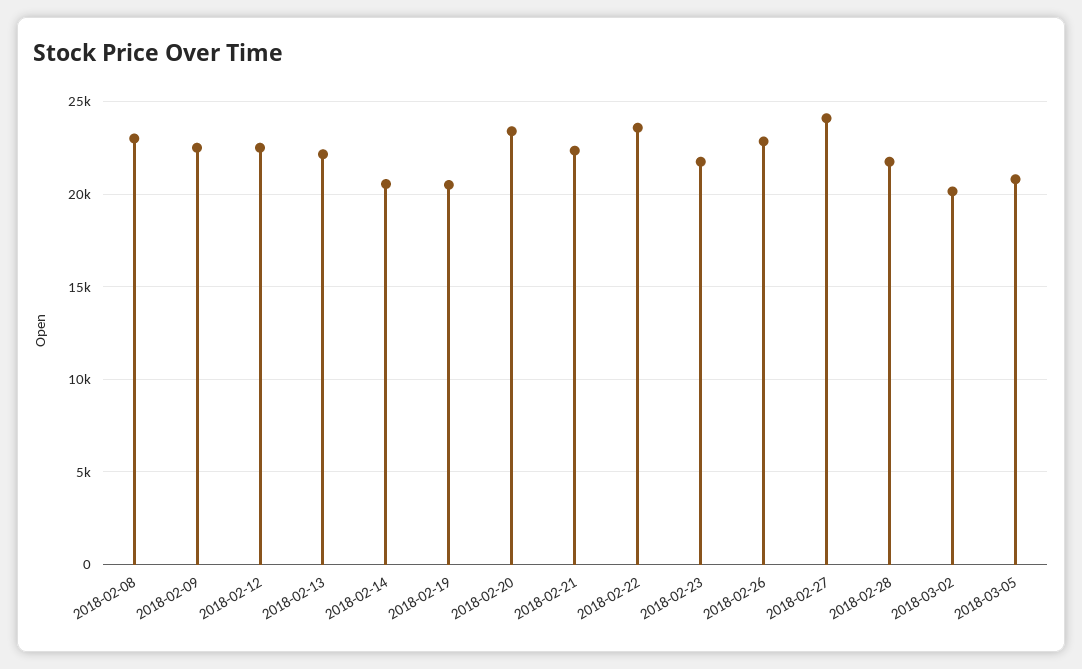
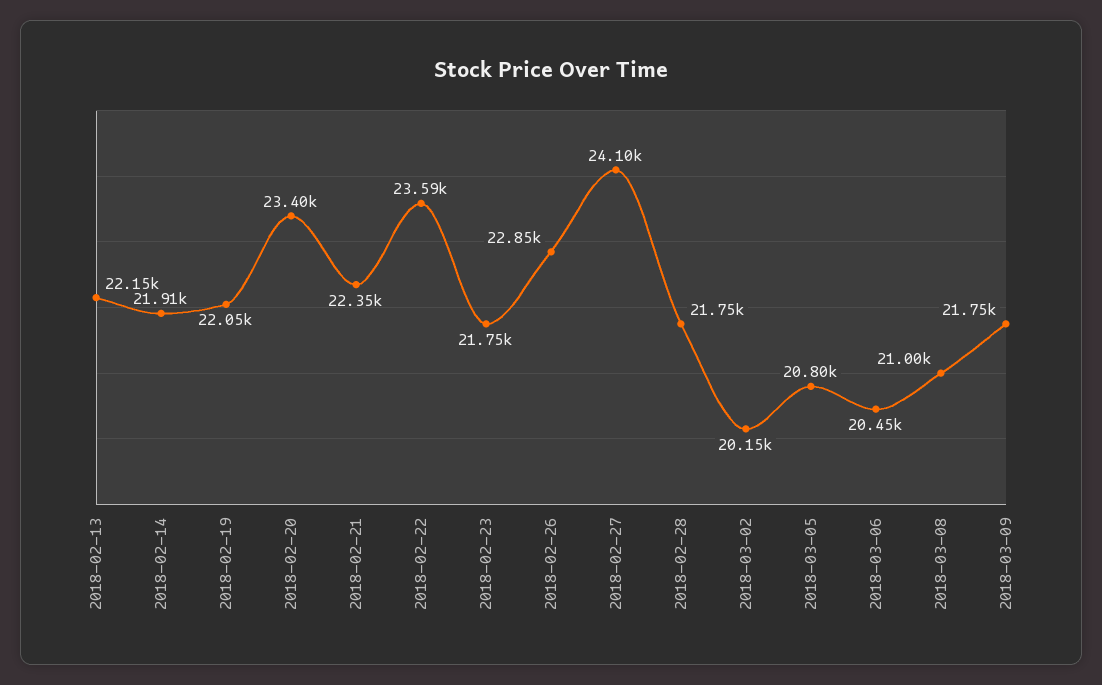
2018-02-08: 23000 -> none
2018-02-09: 22500 -> none
2018-02-12: 22500 -> none
2018-02-14: 20500 -> 21910
2018-02-19: 20500 -> 22050
2018-03-06: none -> 20450
2018-03-08: none -> 21000
2018-03-09: none -> 21750

